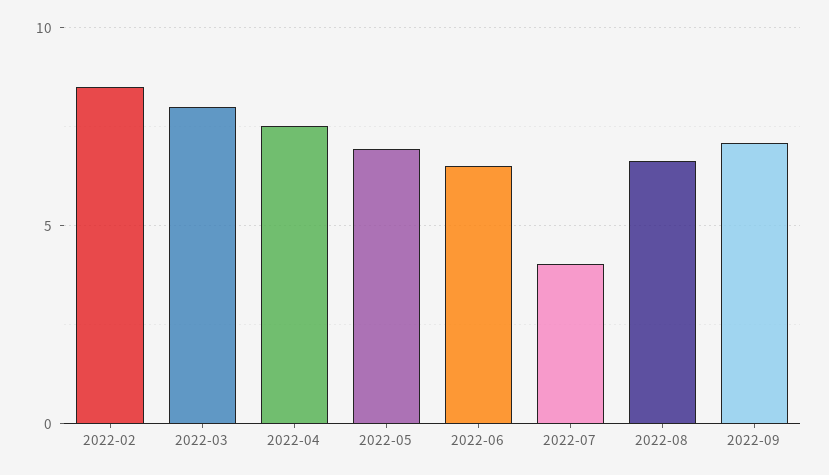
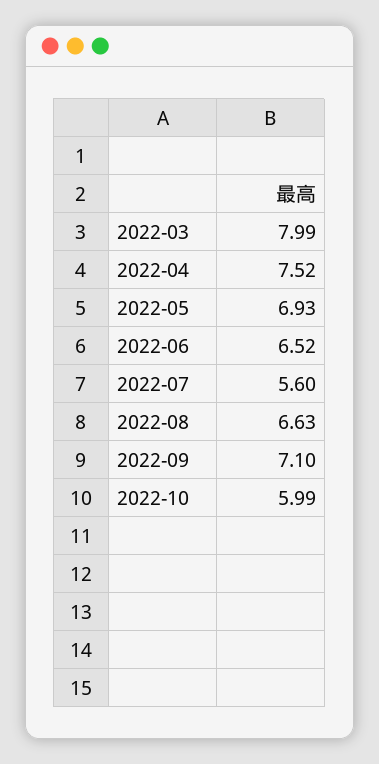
2022-02: 8.5 -> none
2022-07: 4 -> 5.6
2022-10: none -> 5.99

